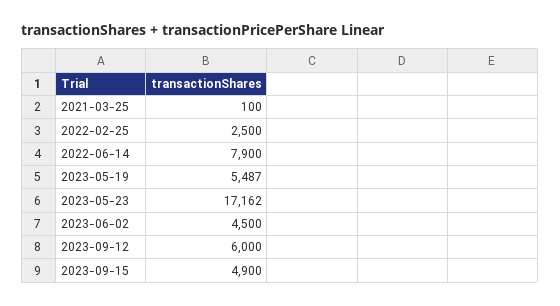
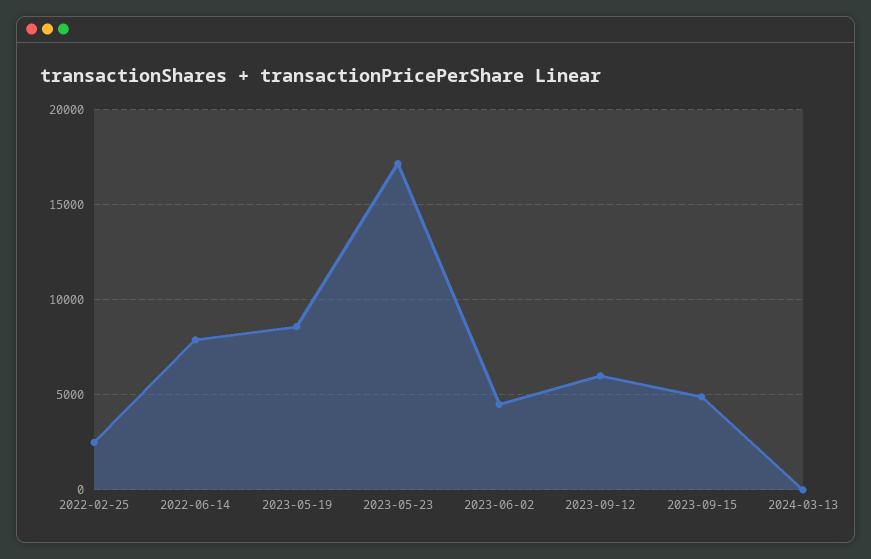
2021-03-25: 100 -> none
2023-05-19: 5487 -> 8500
2024-03-13: none -> 0

